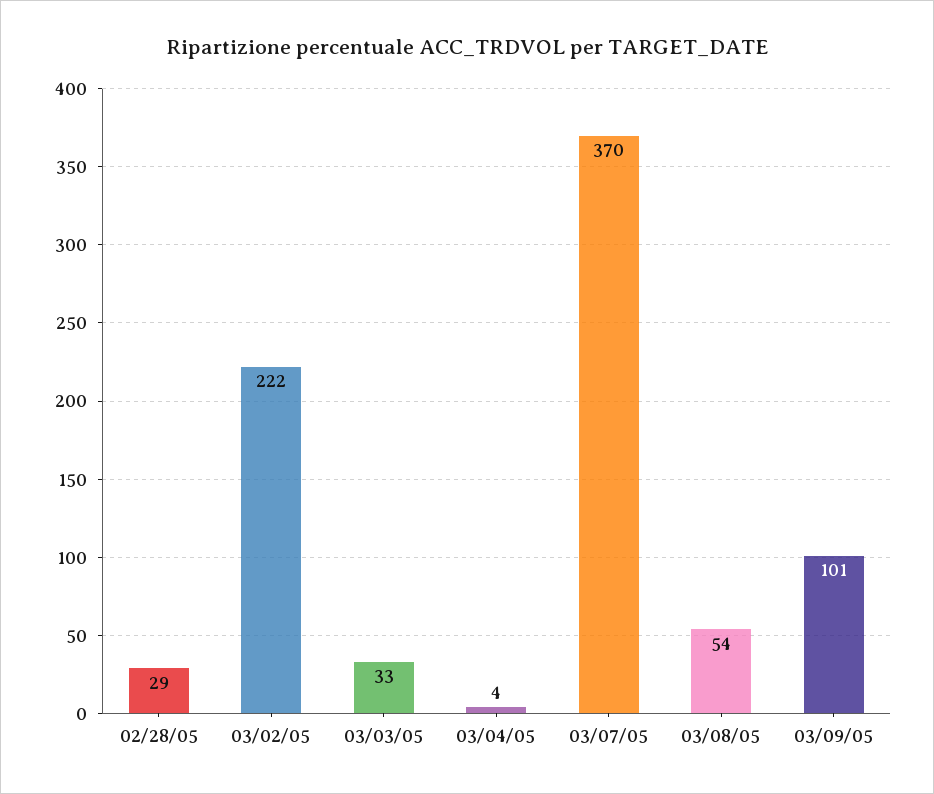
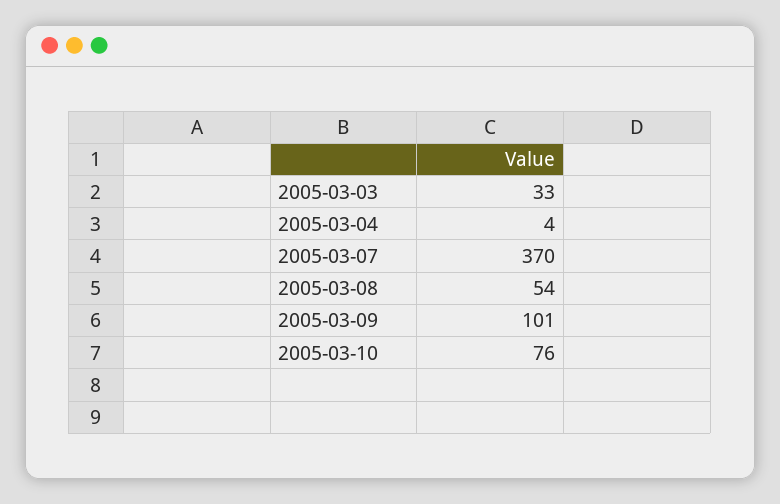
02/28/05: 29 -> none
03/02/05: 222 -> none
2005-03-10: none -> 76

